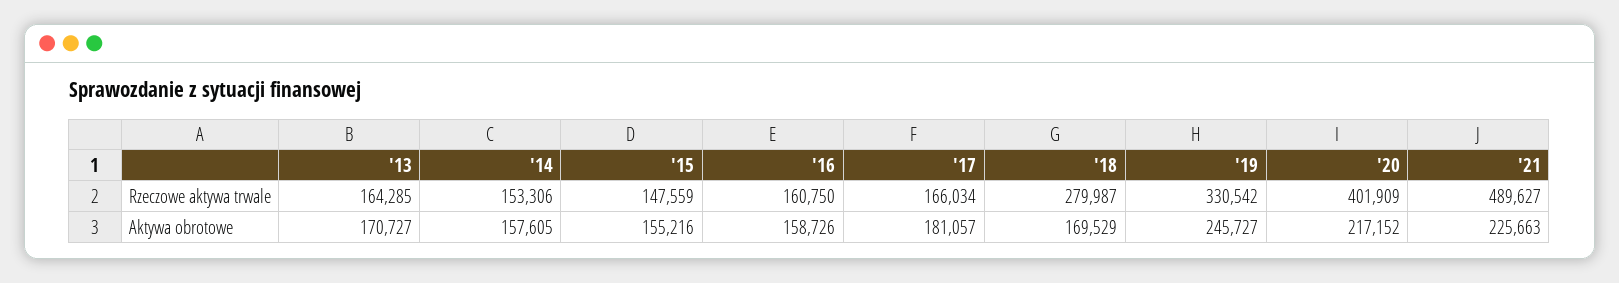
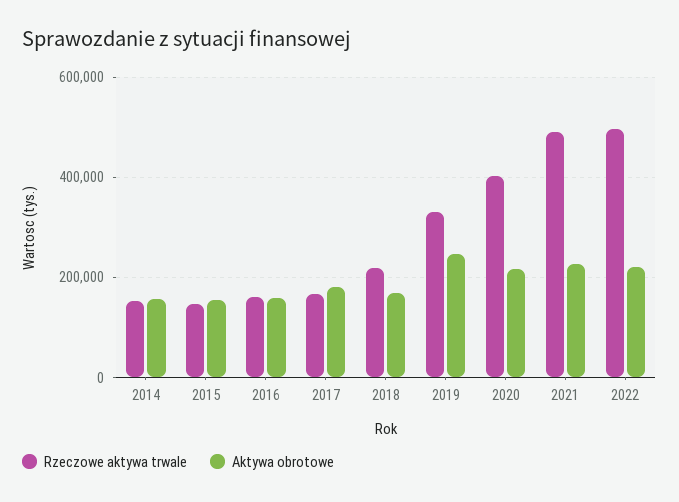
Rzeczowe aktywa trwale, '13: 164285 -> none
Rzeczowe aktywa trwale, '18: 279987 -> 220000
Aktywa obrotowe, '13: 170727 -> none
Rzeczowe aktywa trwale, 2022: none -> 500000
Aktywa obrotowe, 2022: none -> 220000

